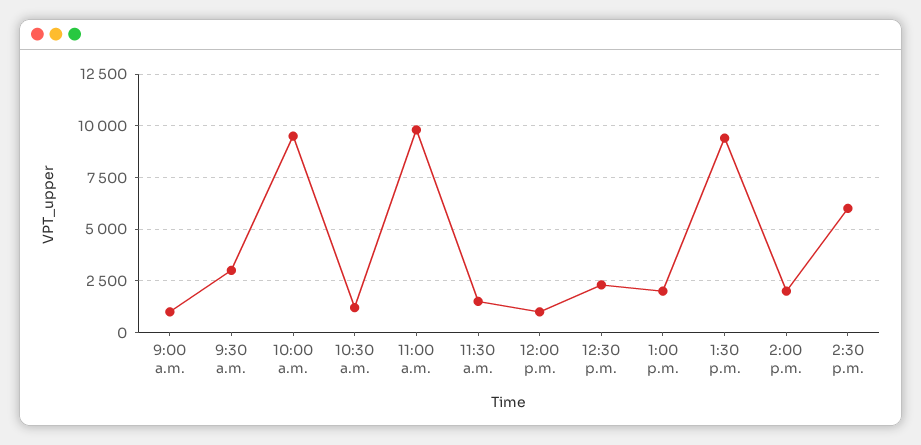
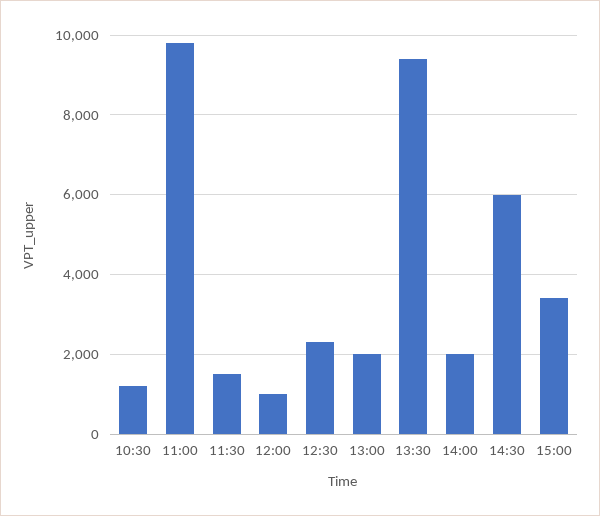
9:00 a.m.: 1000 -> none
9:30 a.m.: 3000 -> none
10:00 a.m.: 9500 -> none
15:00: none -> 3400

